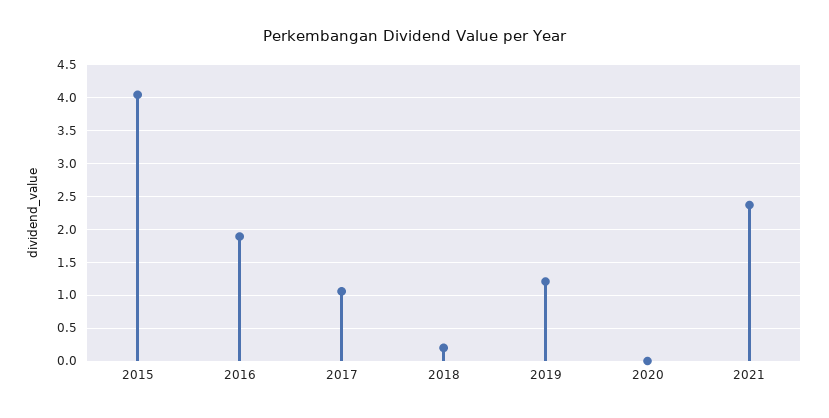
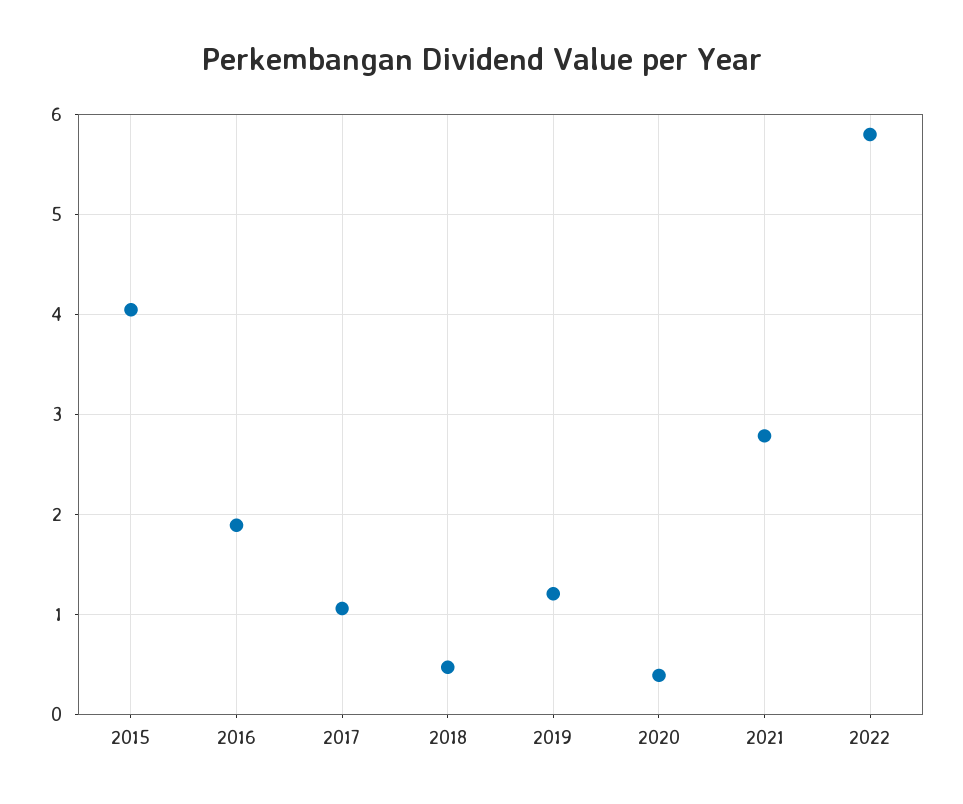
2018: 0.2 -> 0.5
2020: 0 -> 0.4
2021: 2.4 -> 2.8
2022: none -> 5.8

